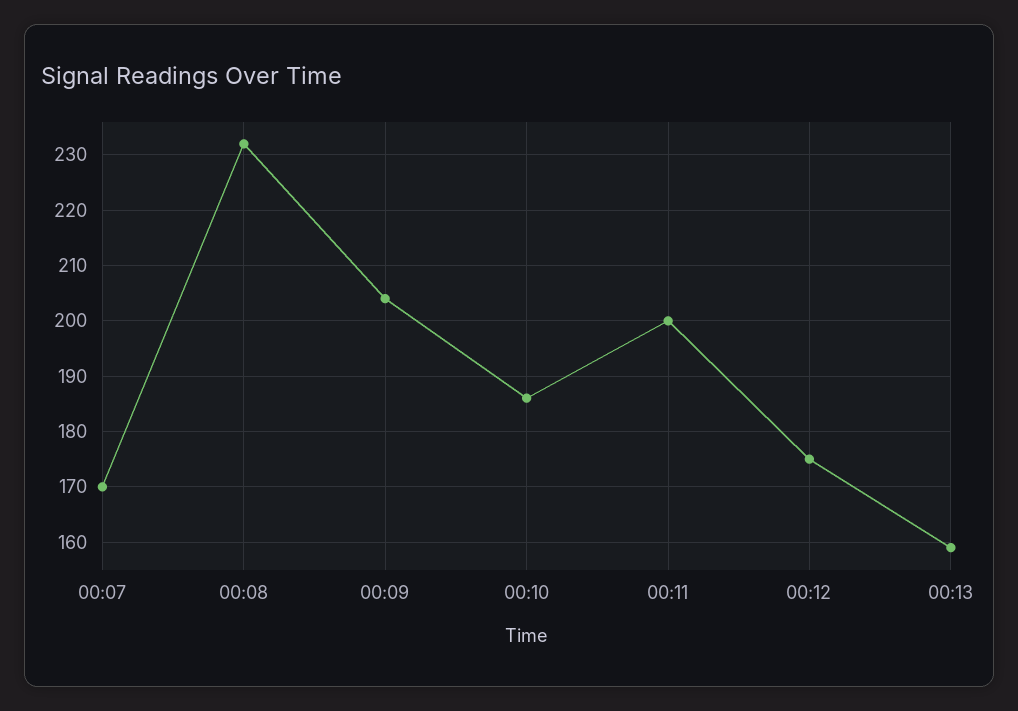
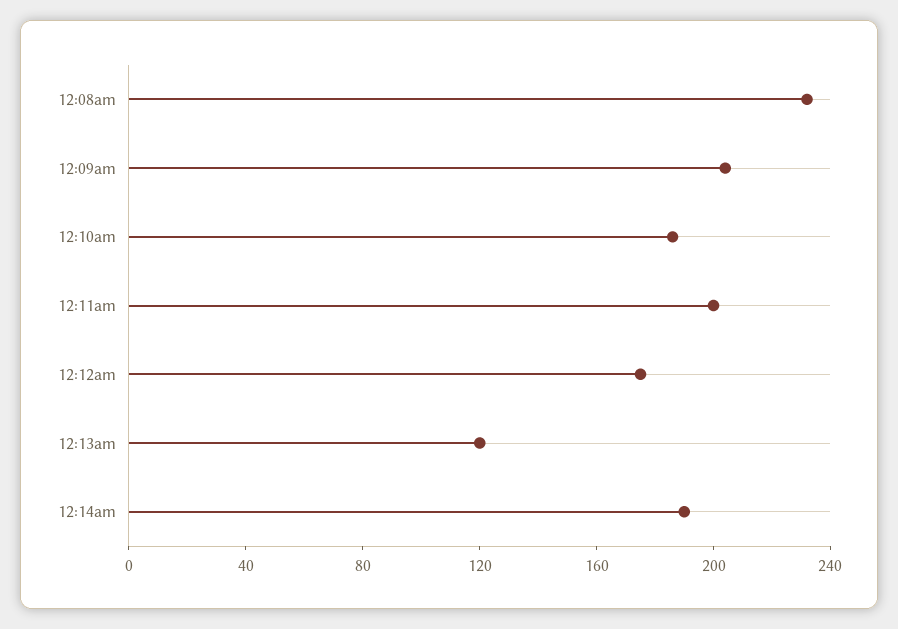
00:07: 170 -> none
00:13: 160 -> 120
12:14am: none -> 190

